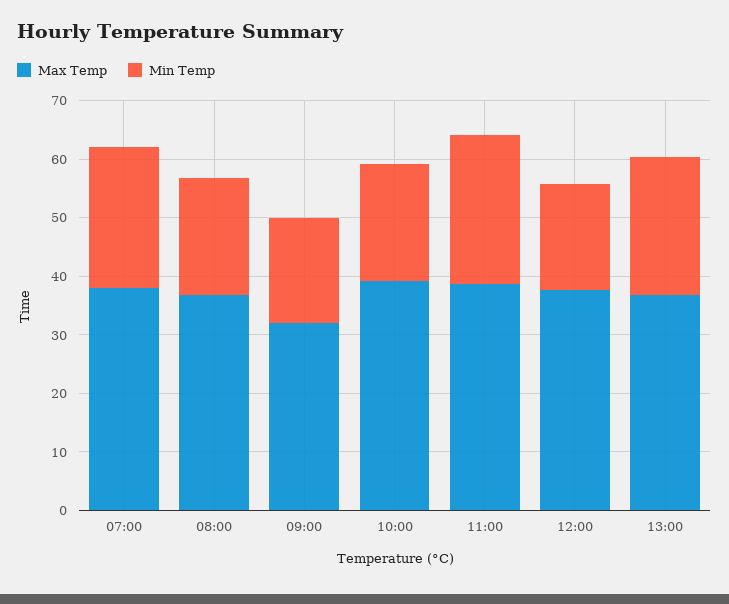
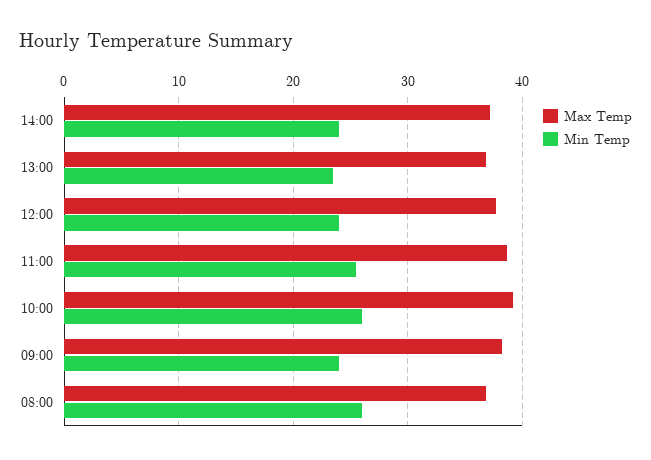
Max Temp, 07:00: 38 -> none
Min Temp, 07:00: 24 -> none
Min Temp, 08:00: 20 -> 26
Max Temp, 09:00: 32 -> 38
Min Temp, 09:00: 18 -> 24
Min Temp, 10:00: 20 -> 26
Min Temp, 12:00: 18 -> 24
Max Temp, 14:00: none -> 37
Min Temp, 14:00: none -> 24

